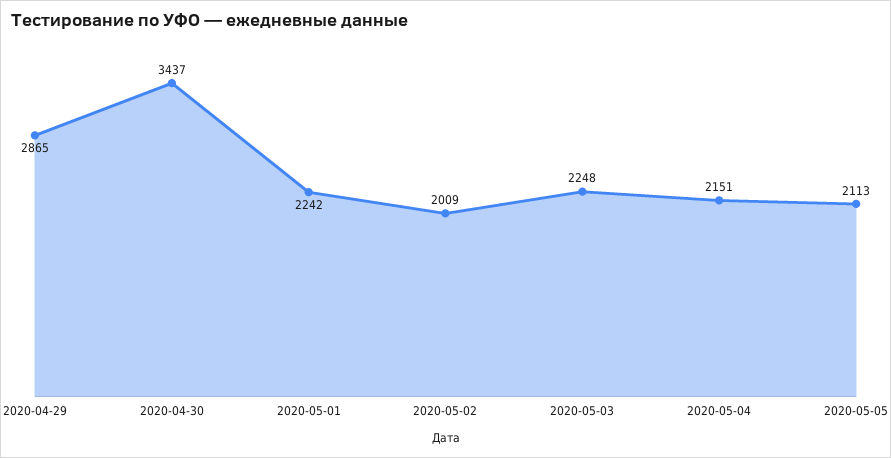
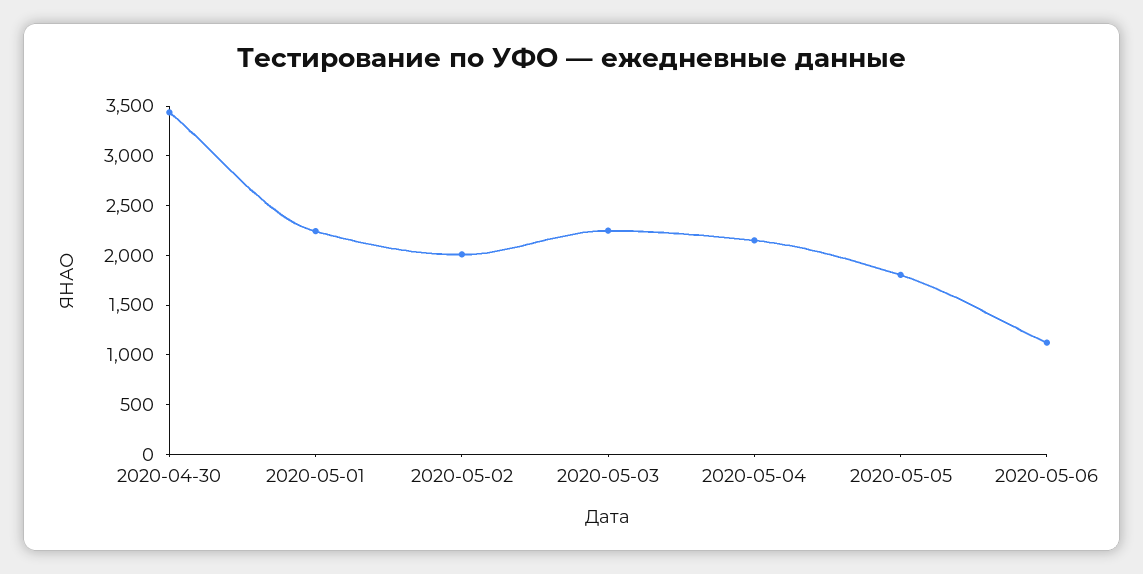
2020-04-29: 2865 -> none
2020-05-05: 2113 -> 1800
2020-05-06: none -> 1100

